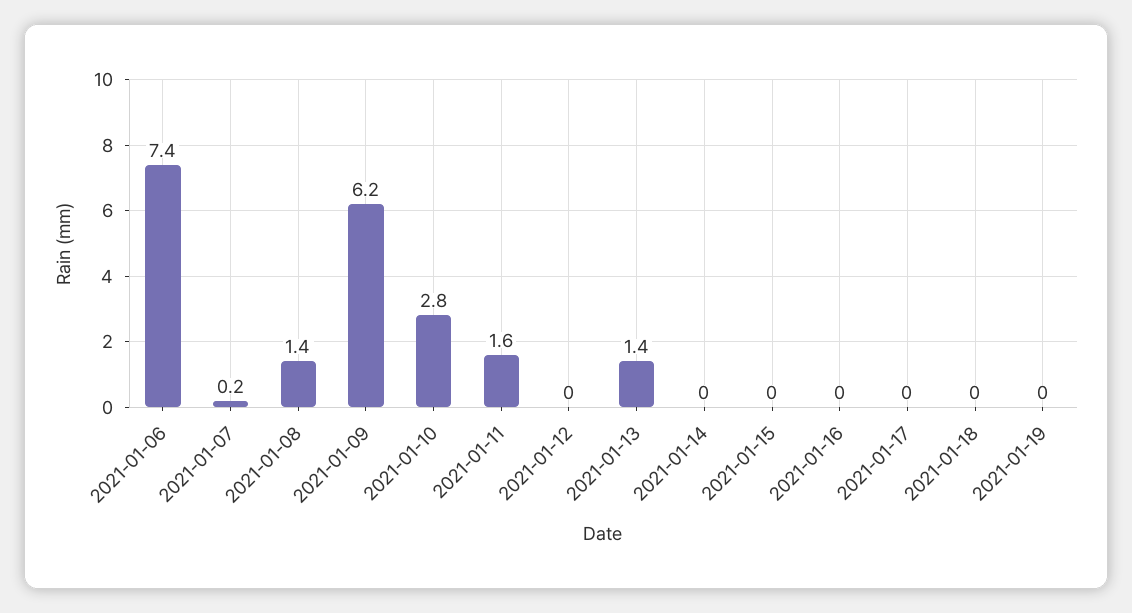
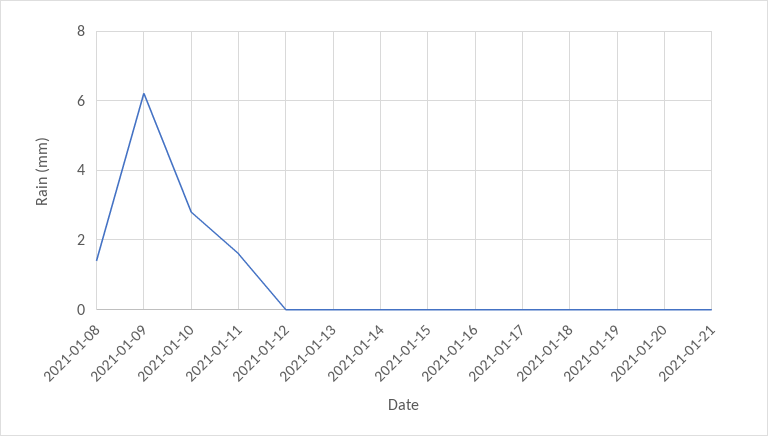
2021-01-06: 7.4 -> none
2021-01-07: 0.2 -> none
2021-01-13: 1.4 -> 0
2021-01-20: none -> 0
2021-01-21: none -> 0

